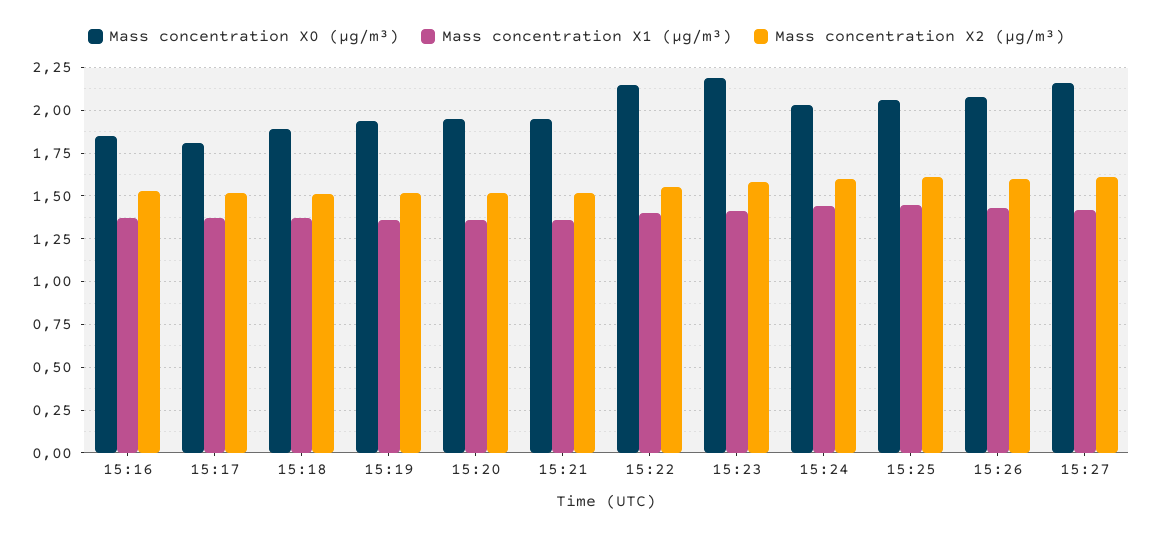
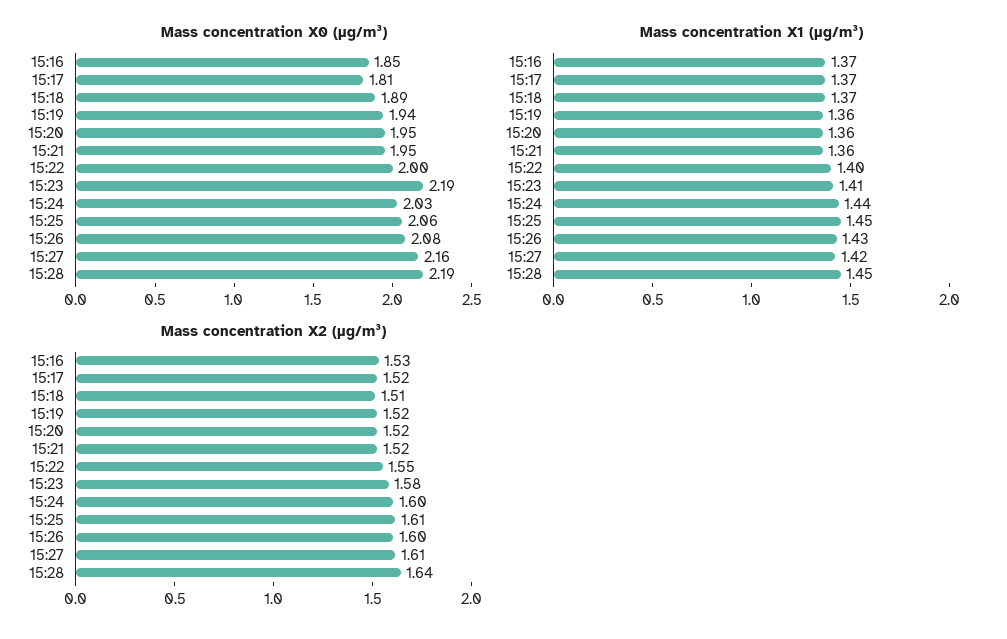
Mass concentration X0 (μg/m³), 15:22: 2.15 -> 2
Mass concentration X0 (μg/m³), 15:28: none -> 2.19
Mass concentration X1 (μg/m³), 15:28: none -> 1.45
Mass concentration X2 (μg/m³), 15:28: none -> 1.64

